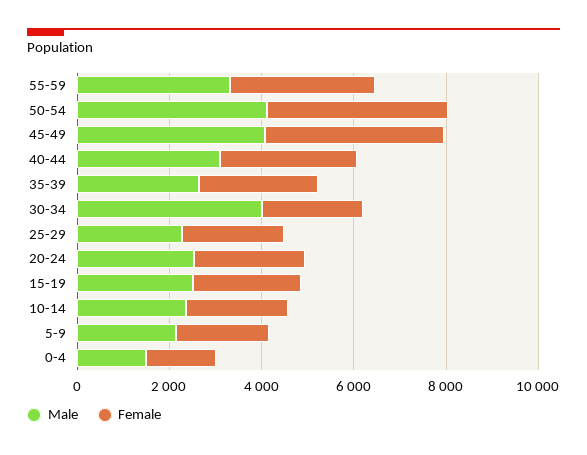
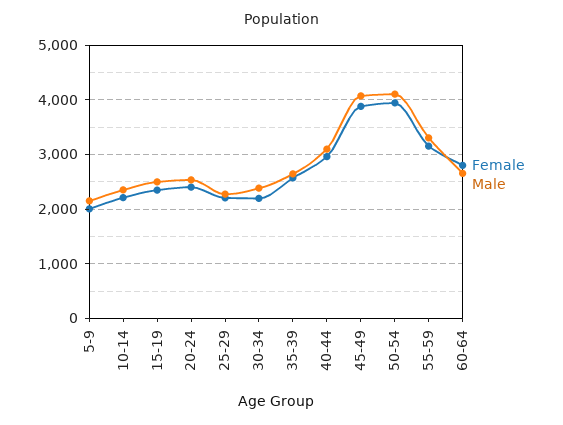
Male, 30-34: 4000 -> 2400
Male, 0-4: 1500 -> none
Female, 0-4: 1500 -> none
Female, 60-64: none -> 2800
Male, 60-64: none -> 2600

